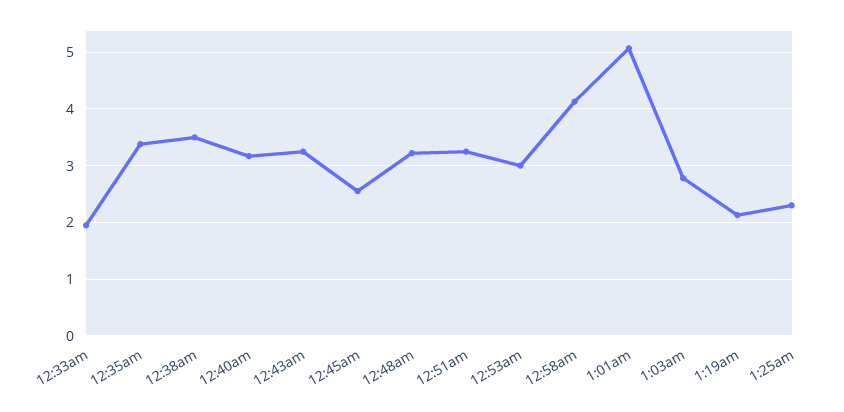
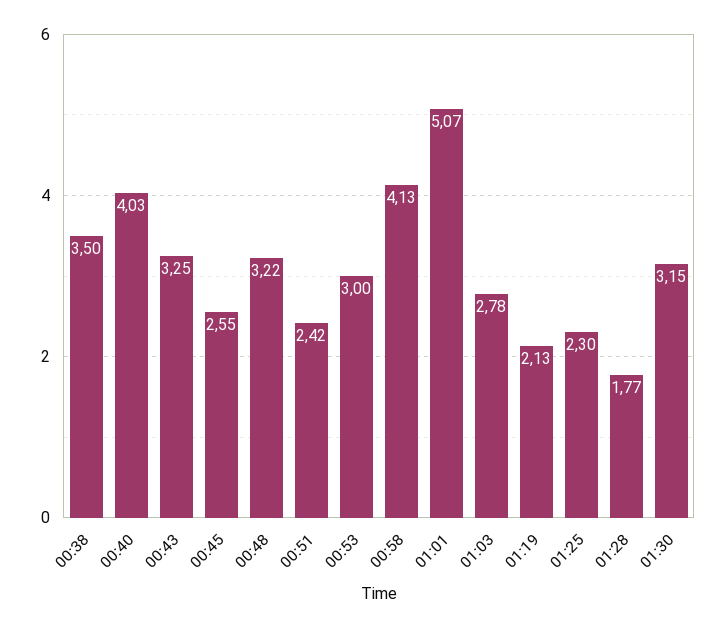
12:33am: 2 -> none
12:35am: 3.4 -> none
12:40am: 3.2 -> 4.03
12:51am: 3.2 -> 2.42
01:28: none -> 1.77
01:30: none -> 3.15

